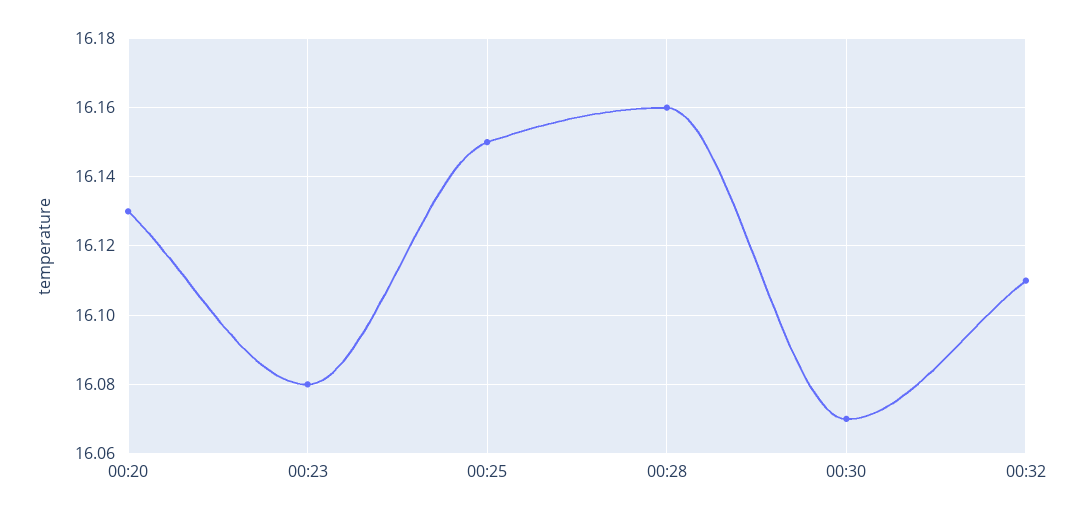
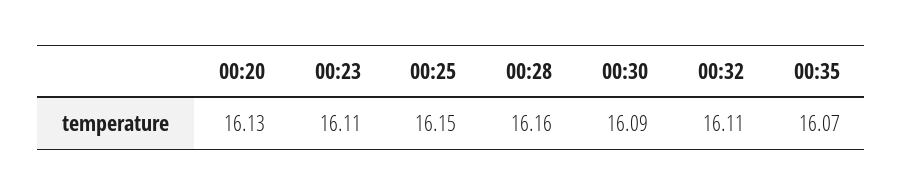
00:23: 16.08 -> 16.11
00:30: 16.07 -> 16.09
00:35: none -> 16.07

